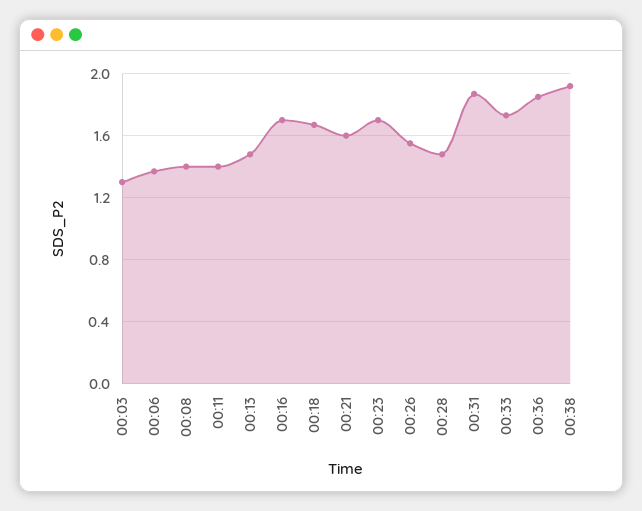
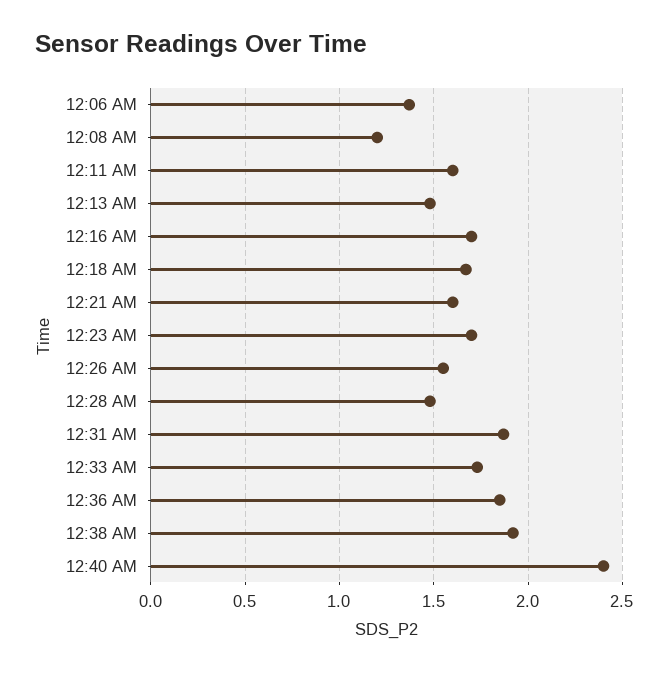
00:03: 1.3 -> none
00:08: 1.4 -> 1.2
00:11: 1.4 -> 1.6
12:40 AM: none -> 2.4

